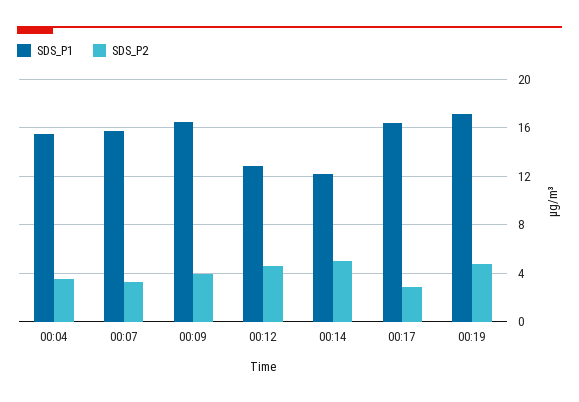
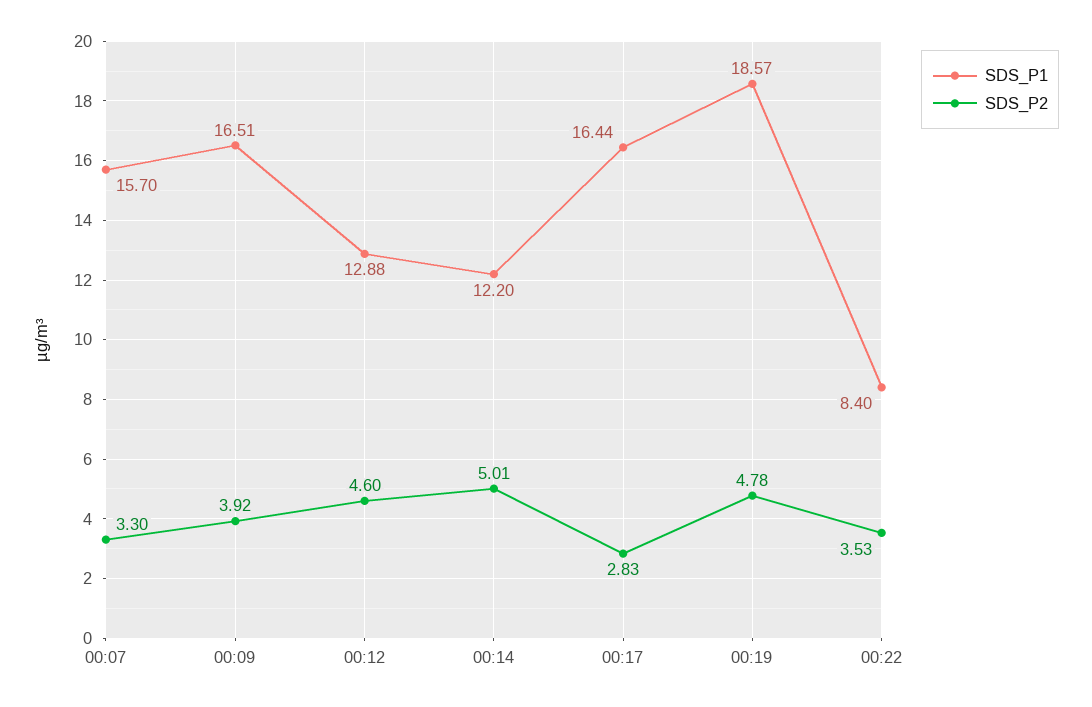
SDS_P1, 00:04: 15.5 -> none
SDS_P2, 00:04: 3.5 -> none
SDS_P1, 00:19: 17 -> 18.57
SDS_P1, 00:22: none -> 8.4
SDS_P2, 00:22: none -> 3.53

